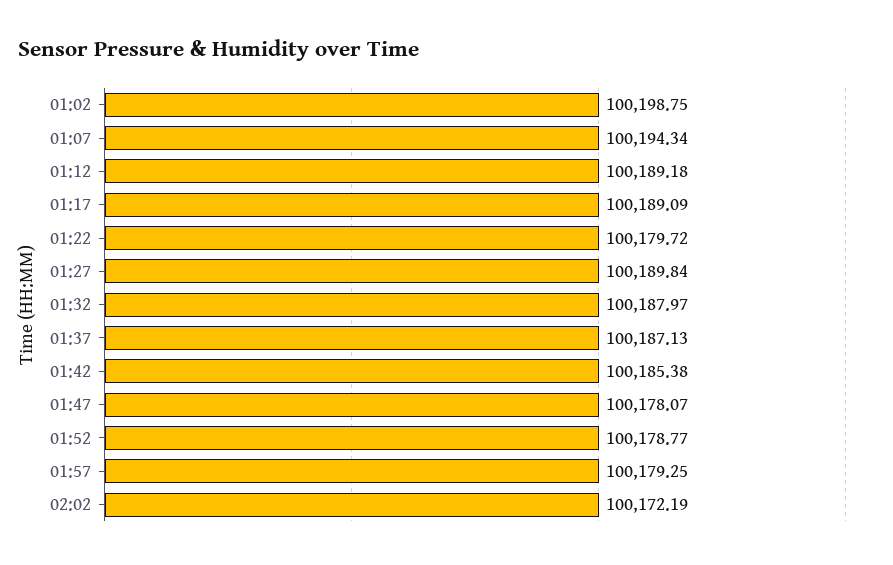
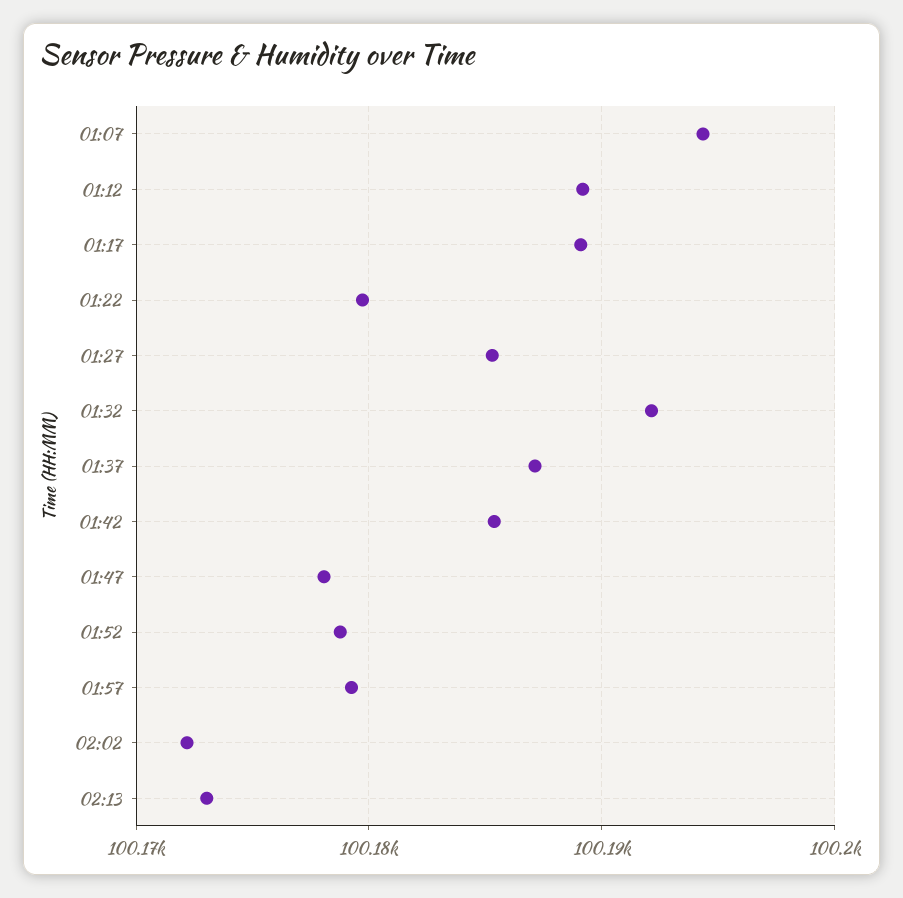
01:02: 100198.75 -> none
01:27: 100189.84 -> 100185
01:32: 100187.97 -> 100192
02:13: none -> 100173

